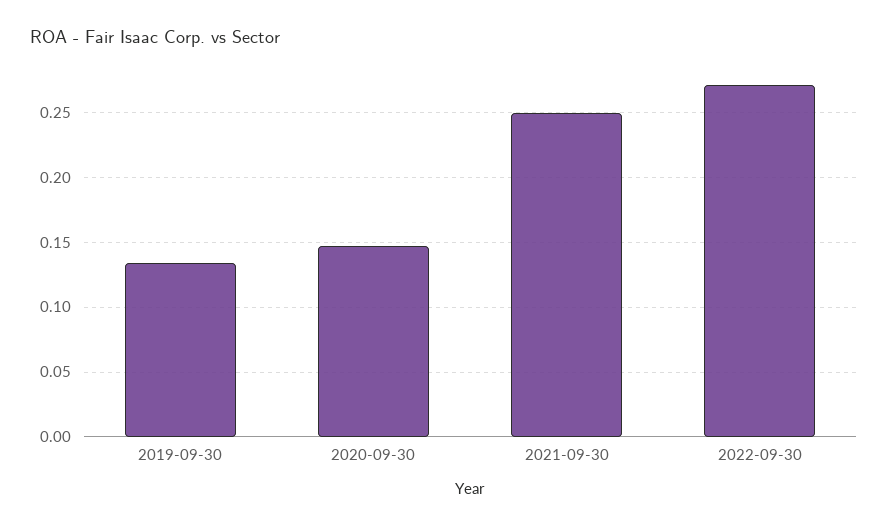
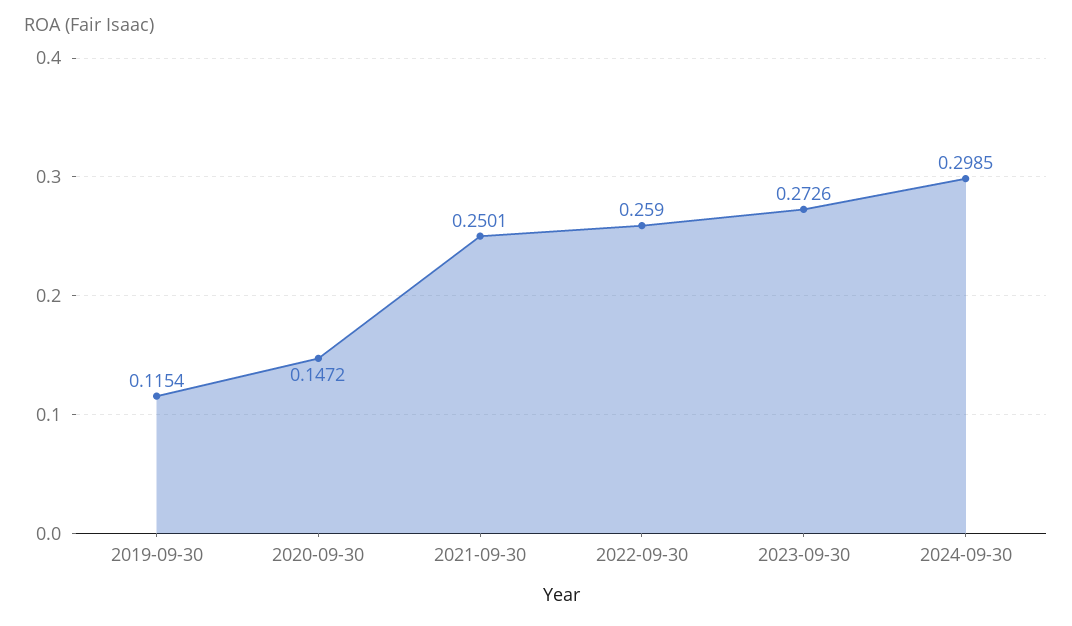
2019-09-30: 0.135 -> 0.1154
2022-09-30: 0.27 -> 0.259
2023-09-30: none -> 0.2726
2024-09-30: none -> 0.2985

